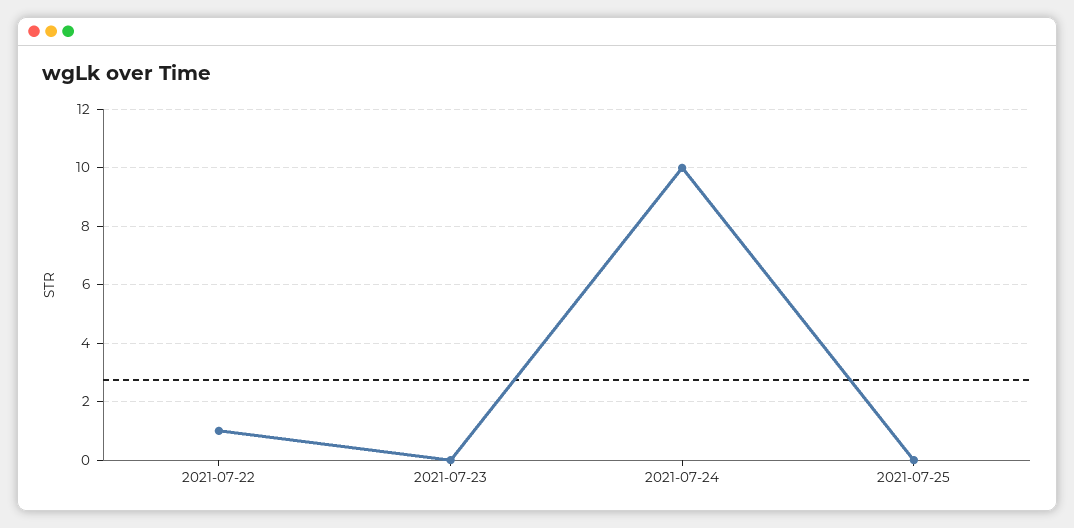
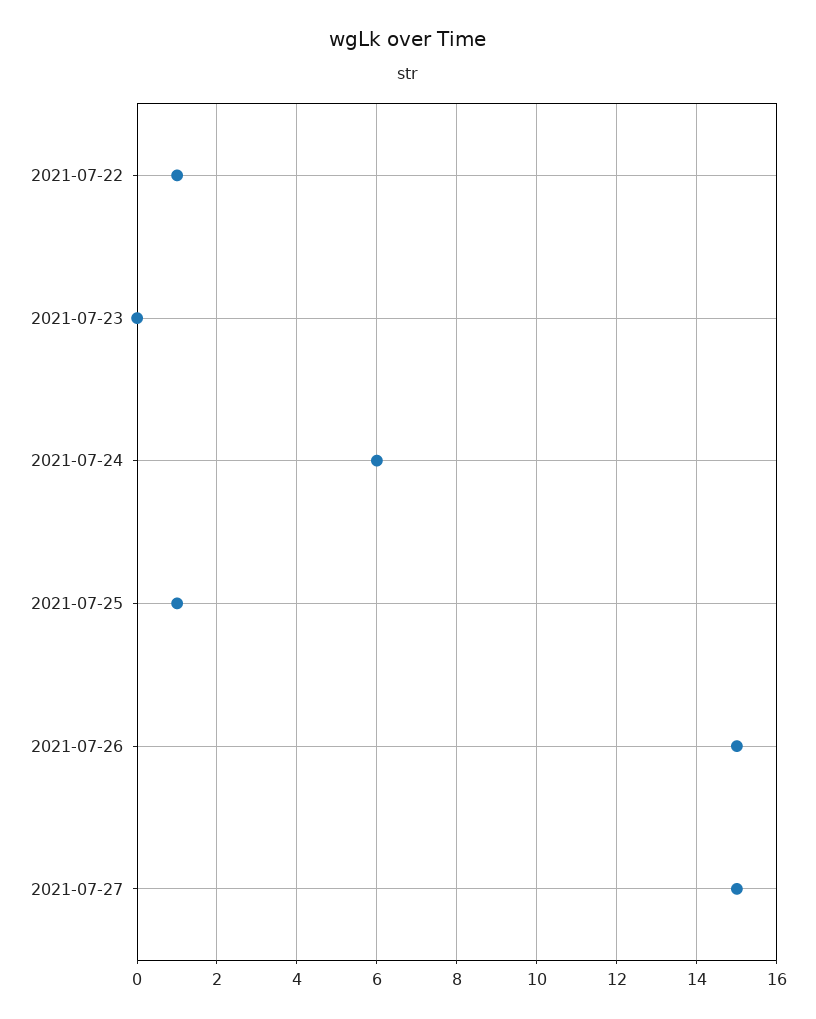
2021-07-24: 10 -> 6
2021-07-25: 0 -> 1
2021-07-26: none -> 15
2021-07-27: none -> 15

